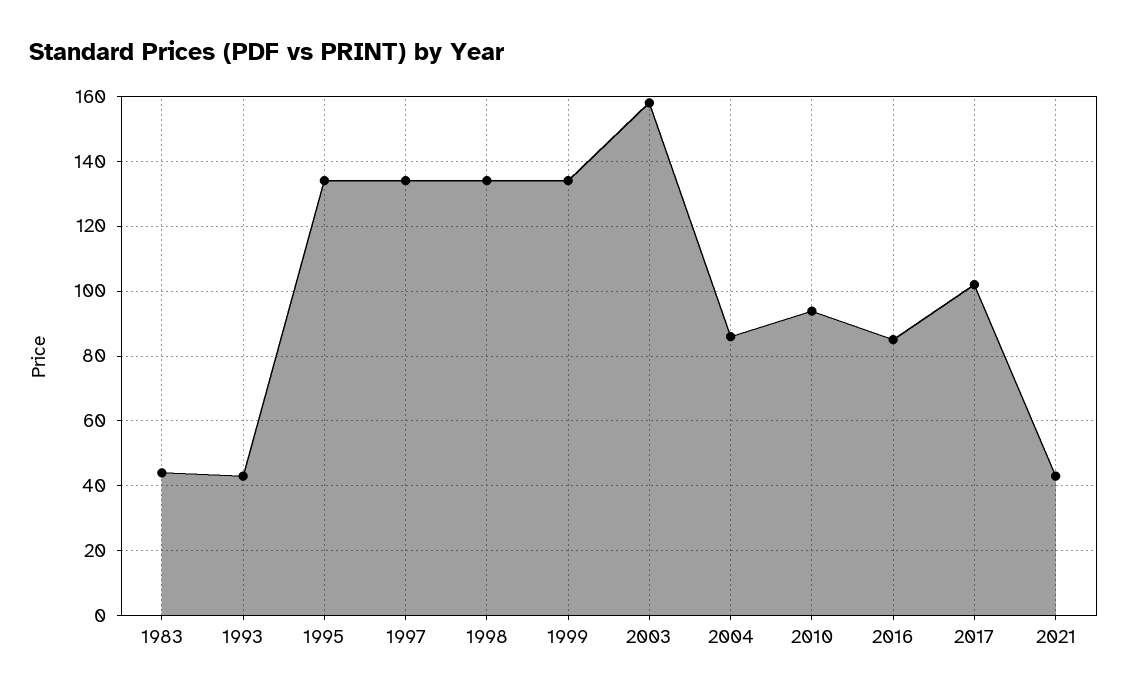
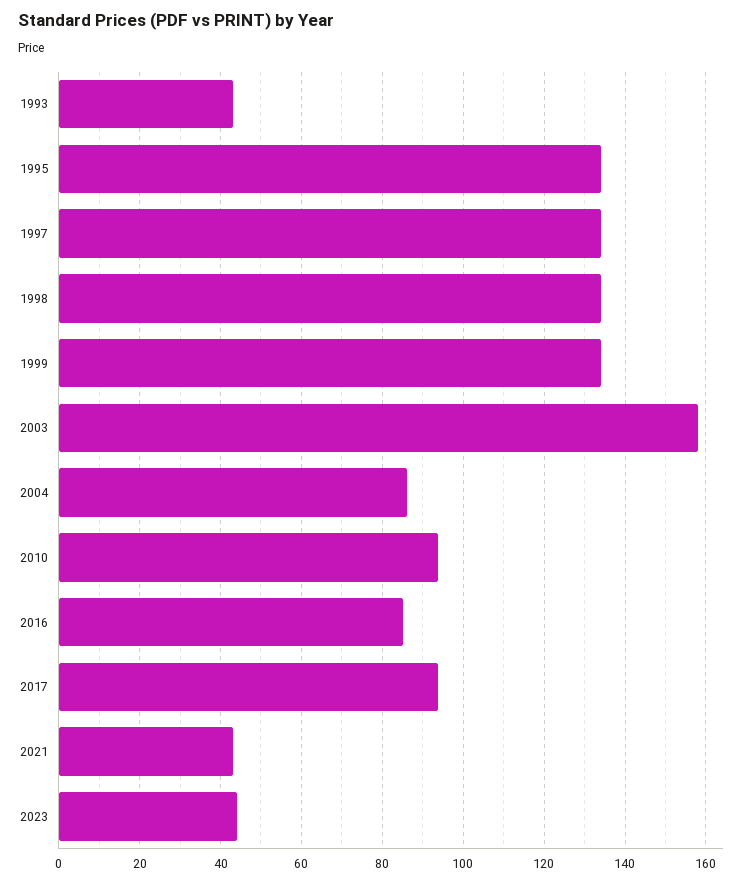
1983: 44 -> none
2017: 102 -> 94
2023: none -> 44

